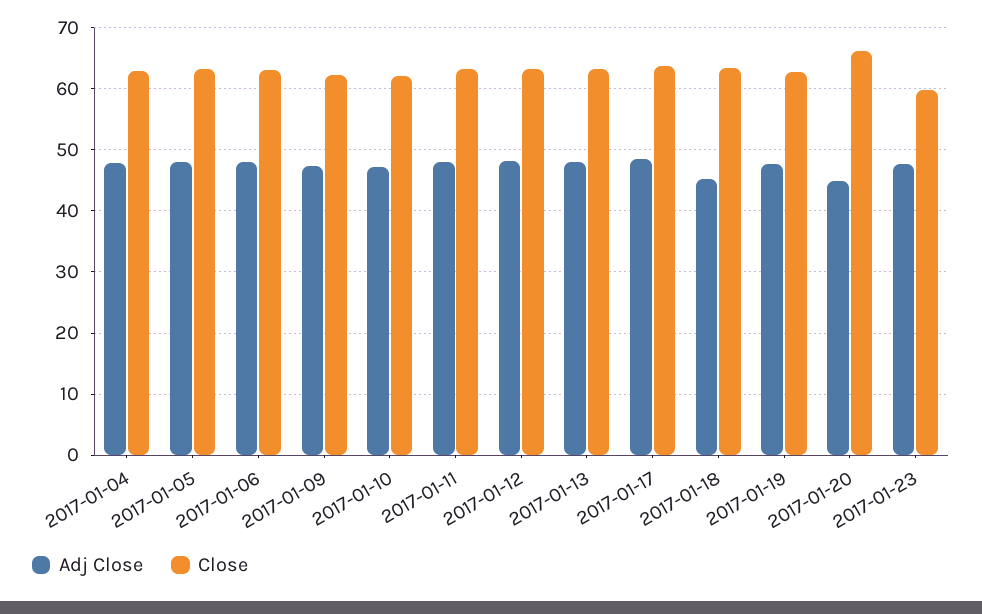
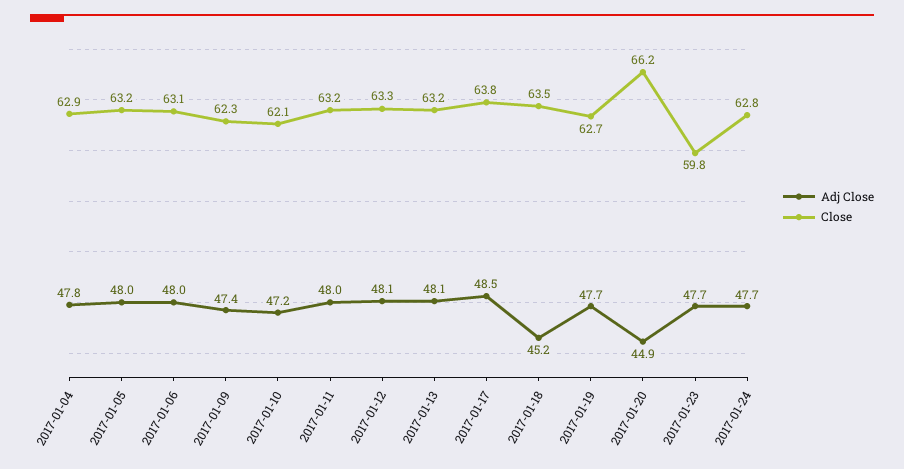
Adj Close, 2017-01-24: none -> 47.7
Close, 2017-01-24: none -> 62.8

